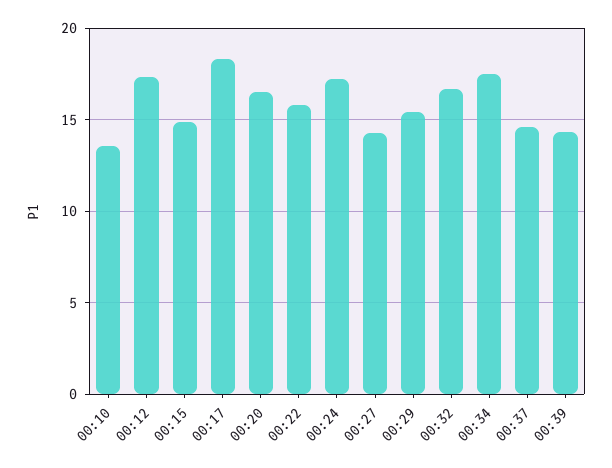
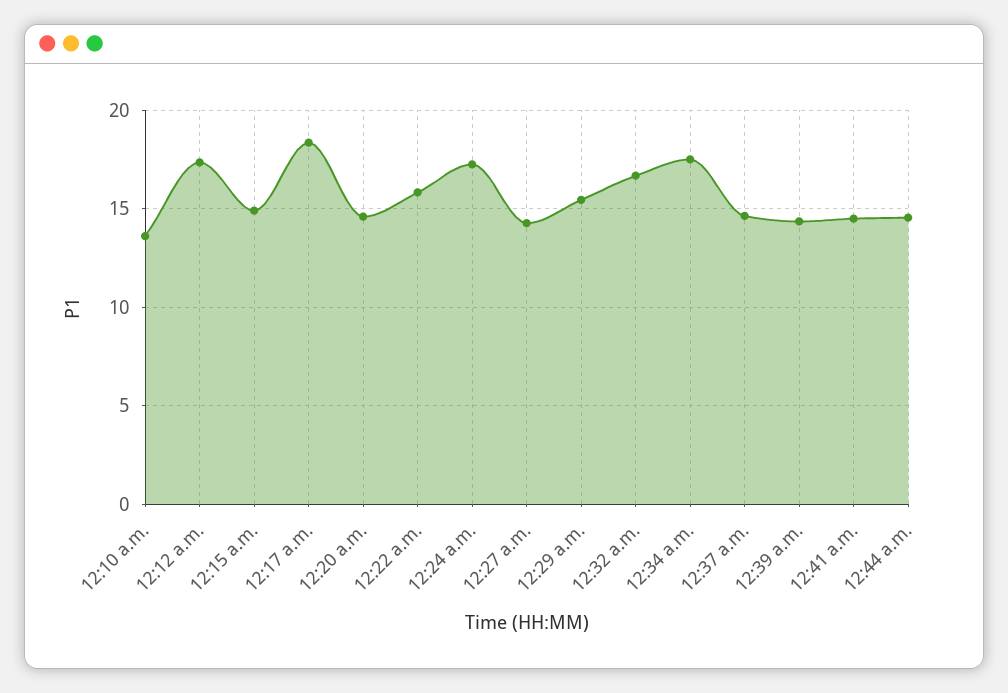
00:20: 16.5 -> 14.5
12:41 a.m.: none -> 14.5
12:44 a.m.: none -> 14.5

